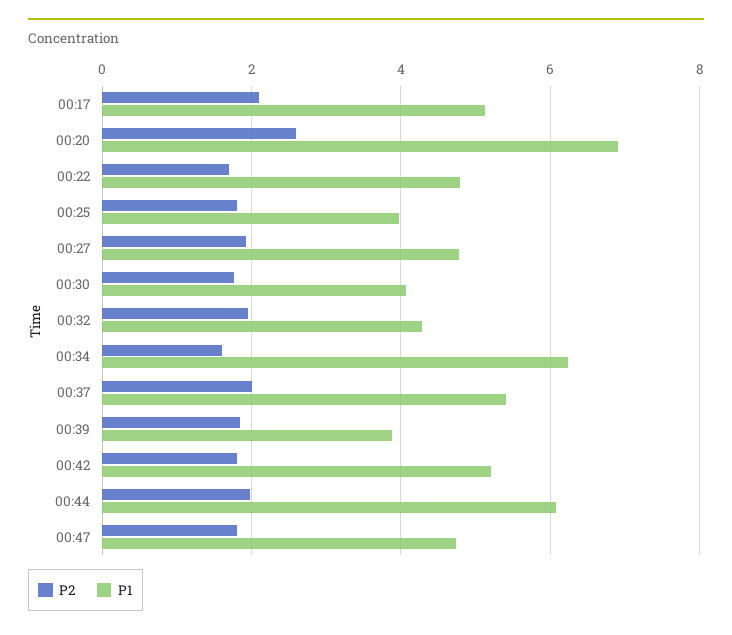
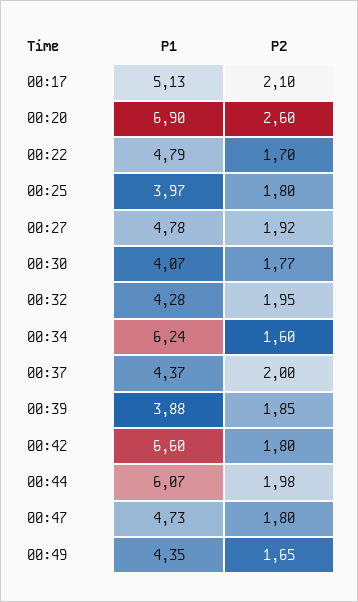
P1, 00:37: 5.4 -> 4.37
P1, 00:42: 5.2 -> 6.6
P1, 00:49: none -> 4.35
P2, 00:49: none -> 1.65

